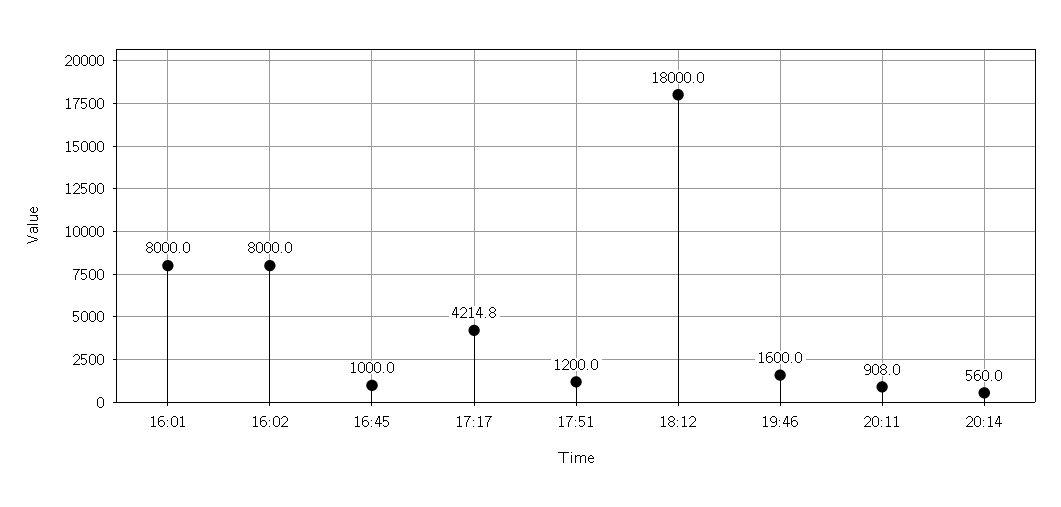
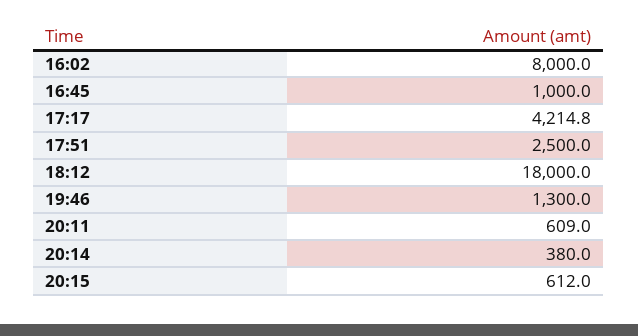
16:01: 8000 -> none
17:51: 1200 -> 2500
19:46: 1600 -> 1300
20:11: 908 -> 609
20:14: 560 -> 380
20:15: none -> 612

